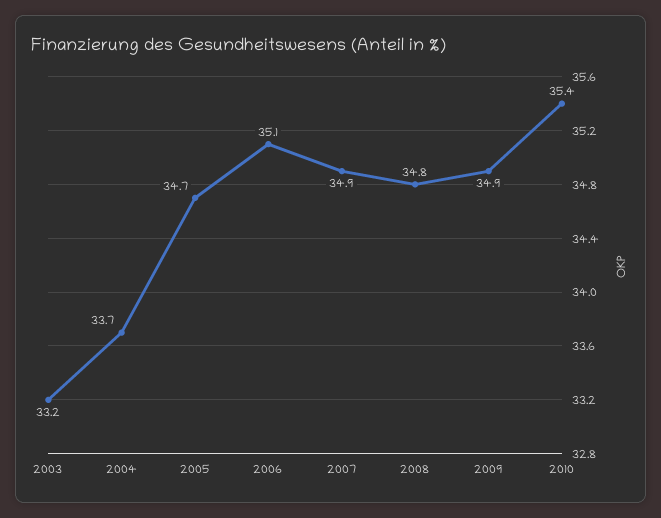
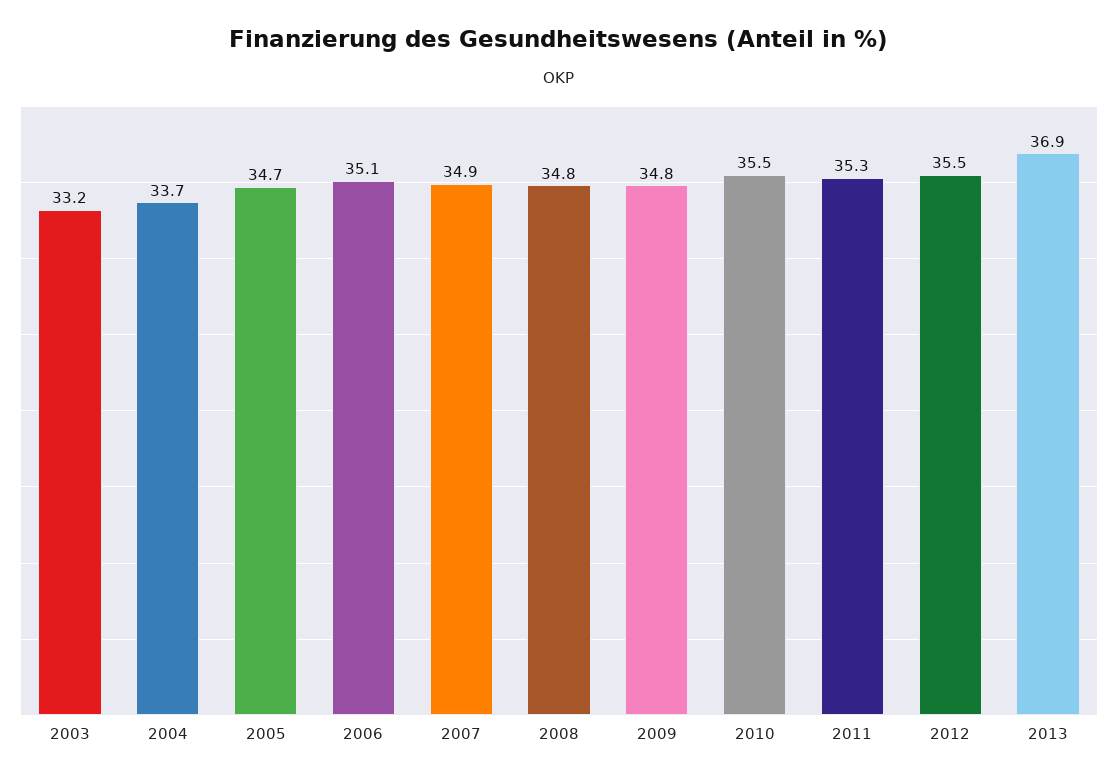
2009: 34.9 -> 34.8
2010: 35.4 -> 35.5
2011: none -> 35.3
2012: none -> 35.5
2013: none -> 36.9

